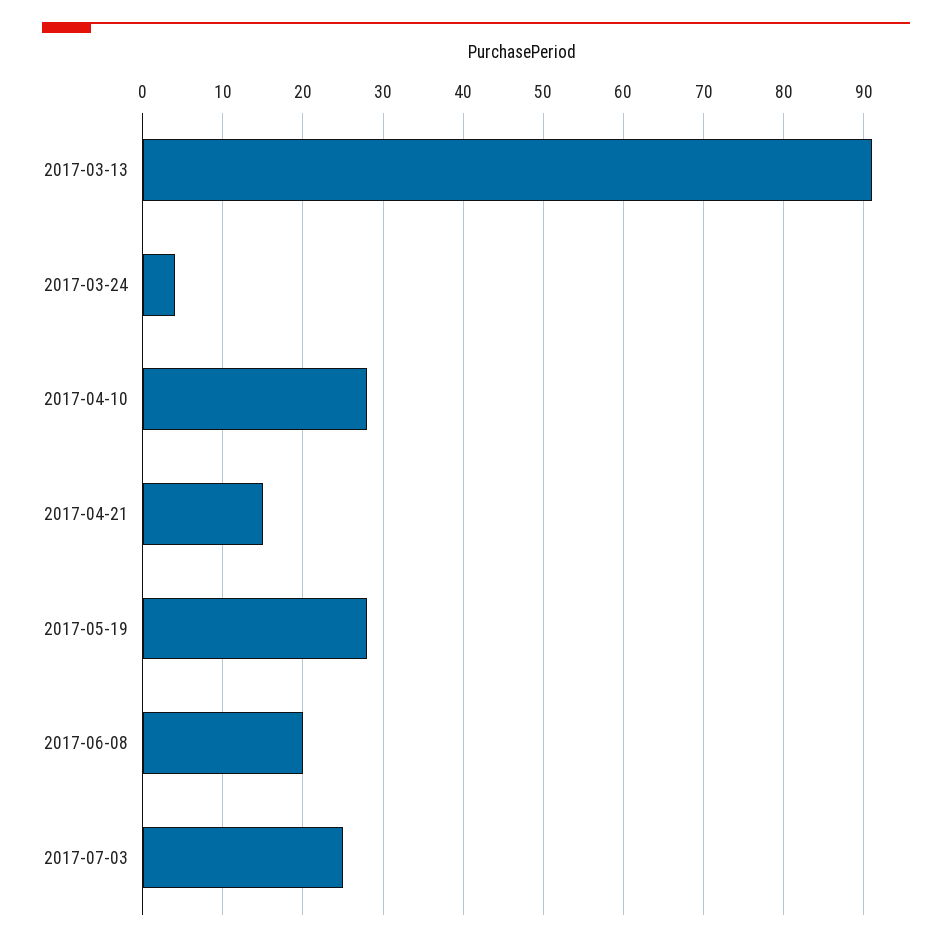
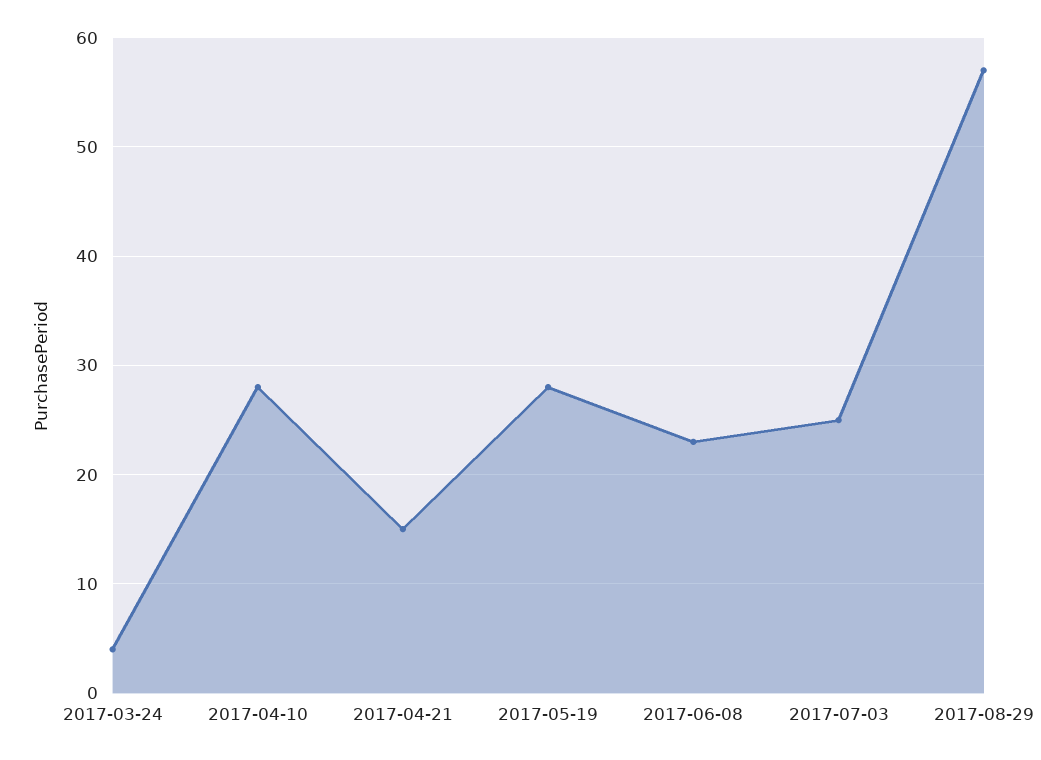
2017-03-13: 91 -> none
2017-06-08: 20 -> 23
2017-08-29: none -> 57

